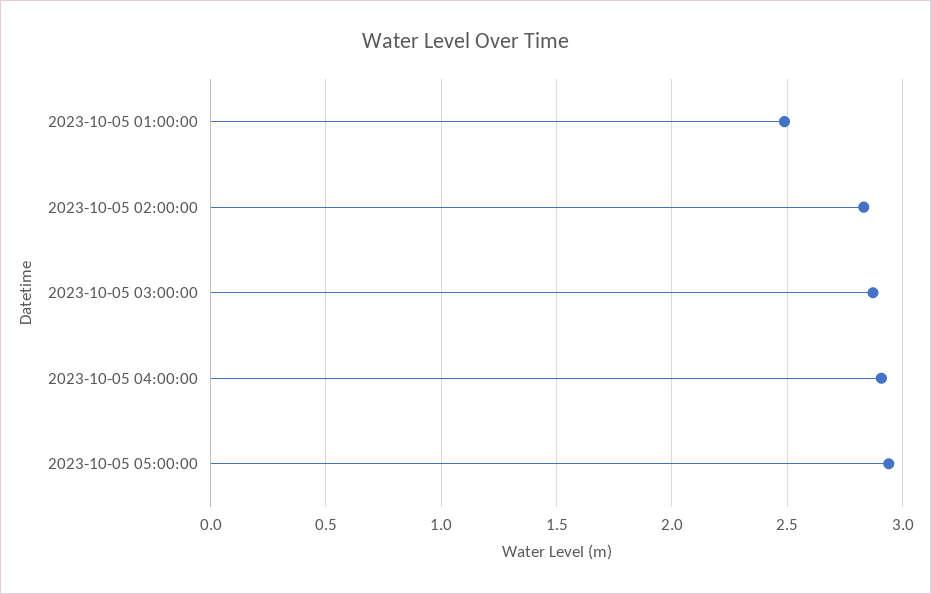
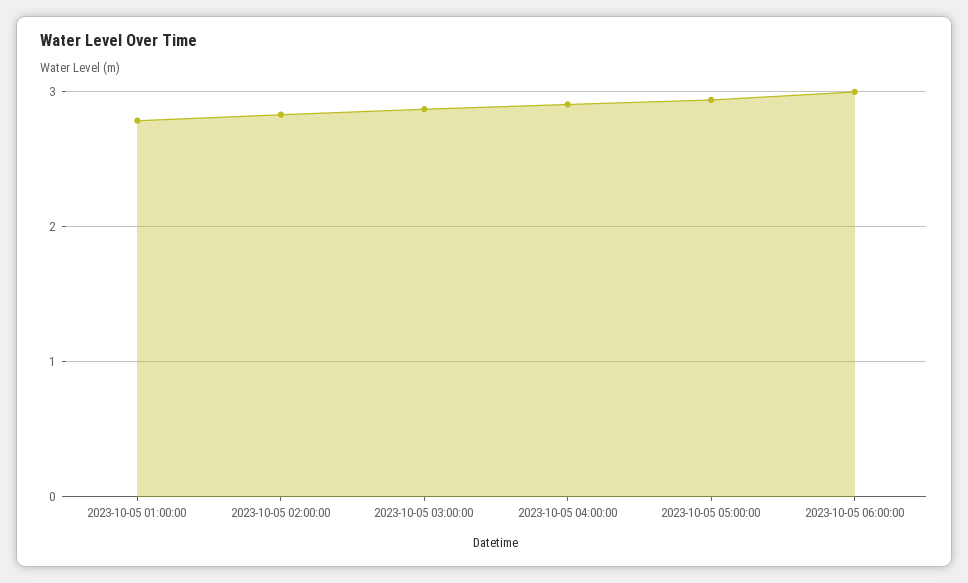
2023-10-05 01:00:00: 2.5 -> 2.8
2023-10-05 06:00:00: none -> 3

